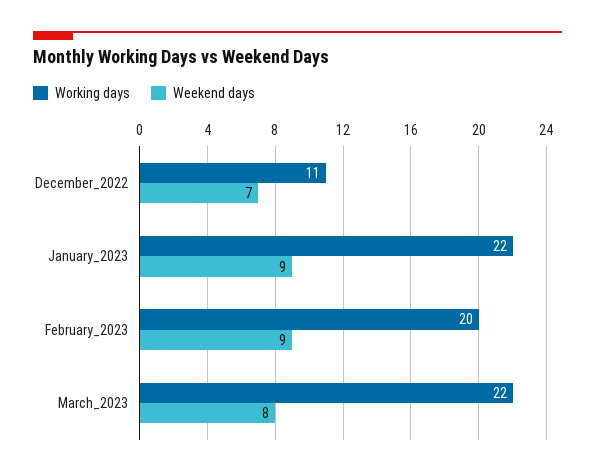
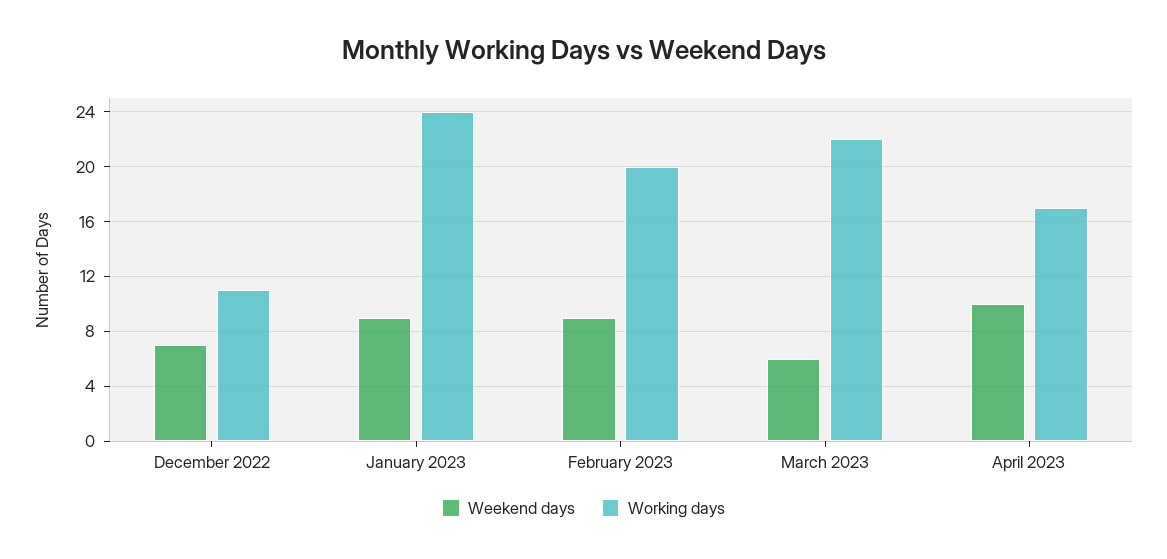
Working days, January_2023: 22 -> 24
Weekend days, March_2023: 8 -> 6
Weekend days, April 2023: none -> 10
Working days, April 2023: none -> 17

